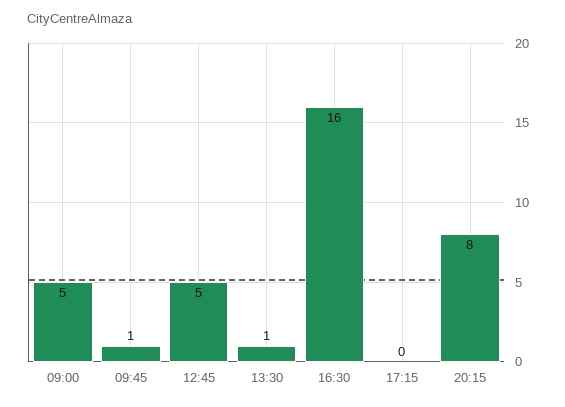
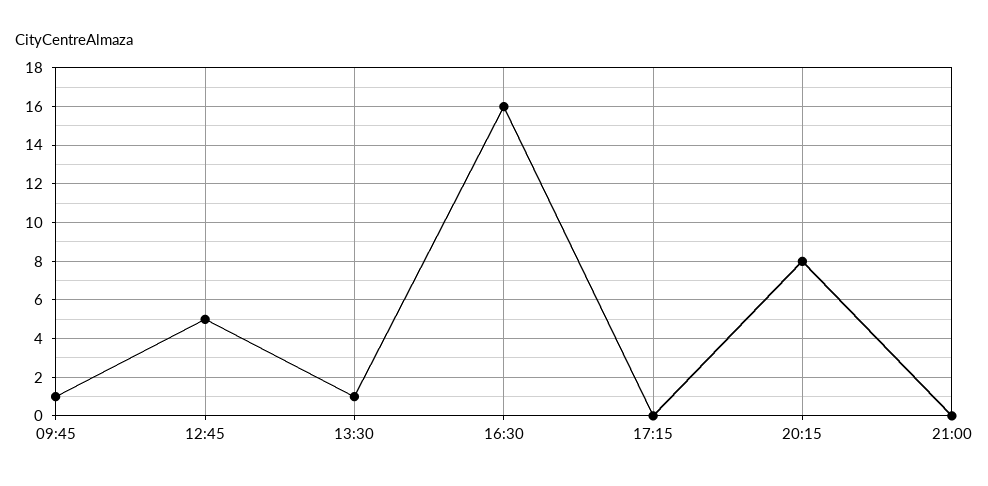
09:00: 5 -> none
21:00: none -> 0

